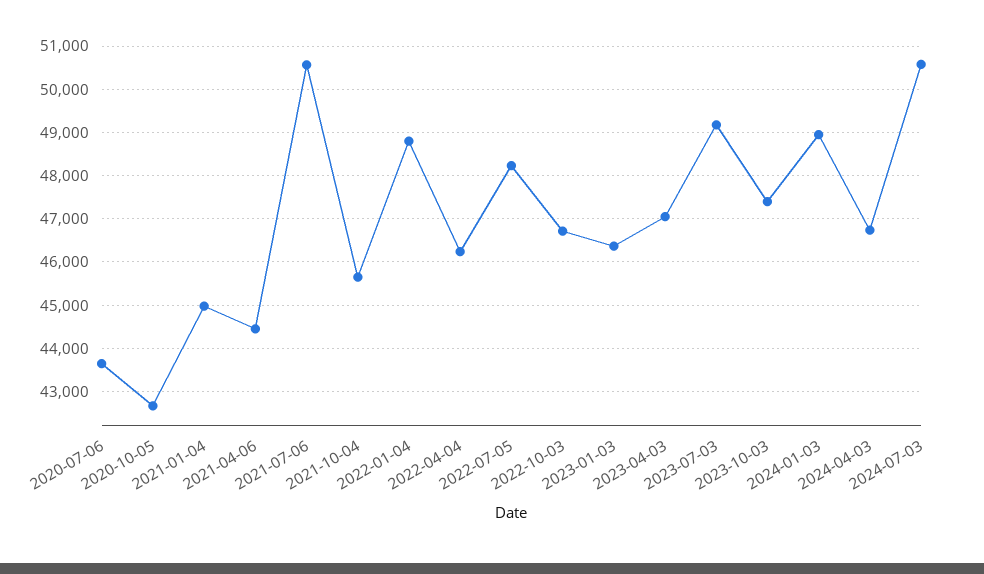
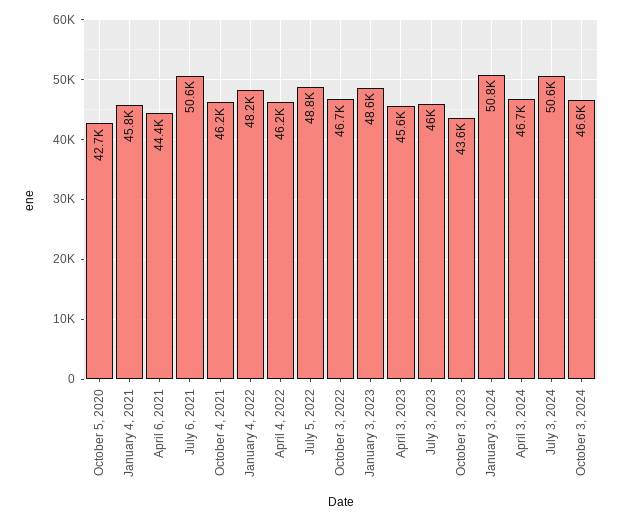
2020-07-06: 43600 -> none
2021-01-04: 45000 -> 45800
2021-10-04: 45600 -> 46200
2022-01-04: 48800 -> 48200
2022-07-05: 48200 -> 48800
2023-01-03: 46400 -> 48600
2023-04-03: 47000 -> 45600
2023-07-03: 49200 -> 46000
2023-10-03: 47400 -> 43600
2024-01-03: 49000 -> 50800
October 3, 2024: none -> 46600

